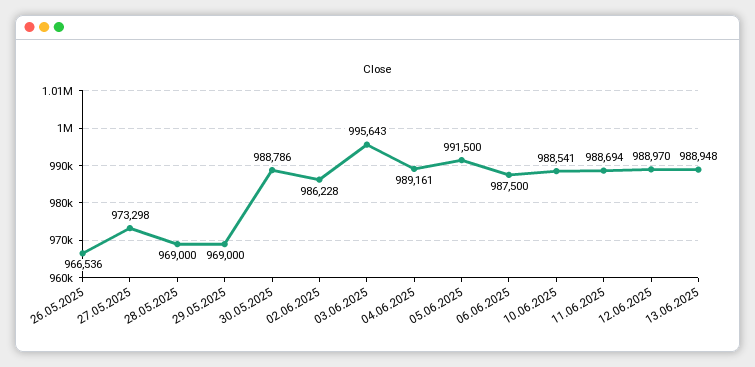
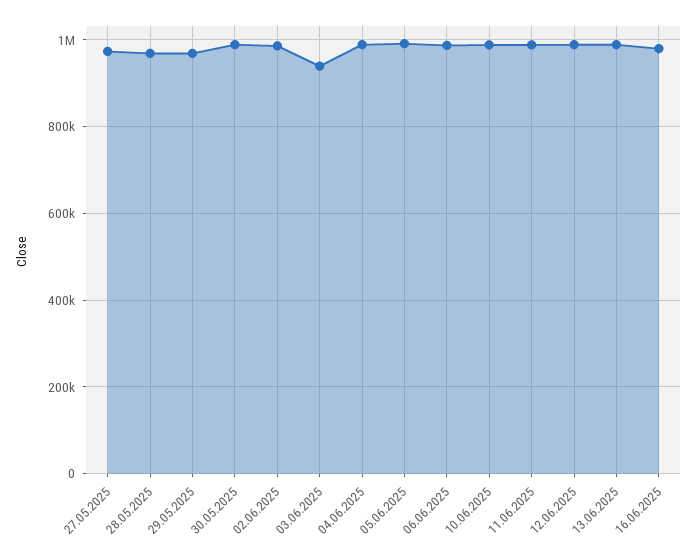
26.05.2025: 966536 -> none
03.06.2025: 995643 -> 940000
16.06.2025: none -> 980000

